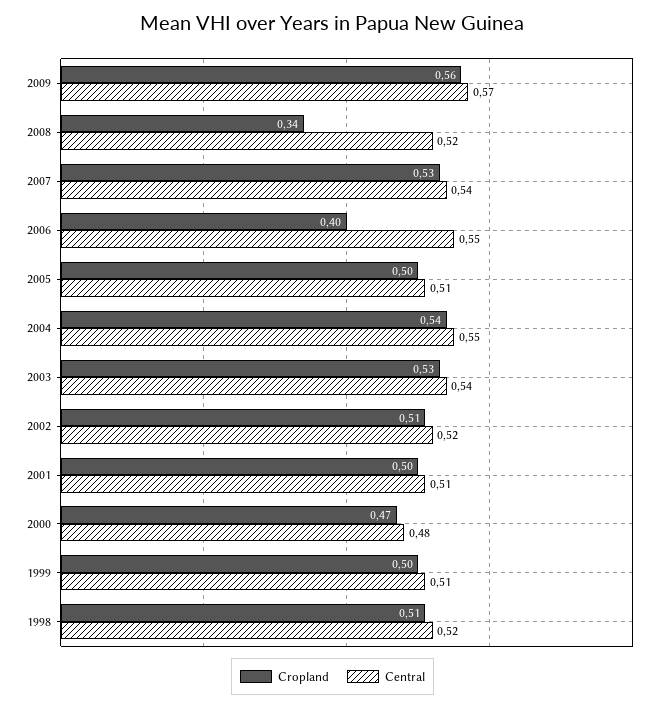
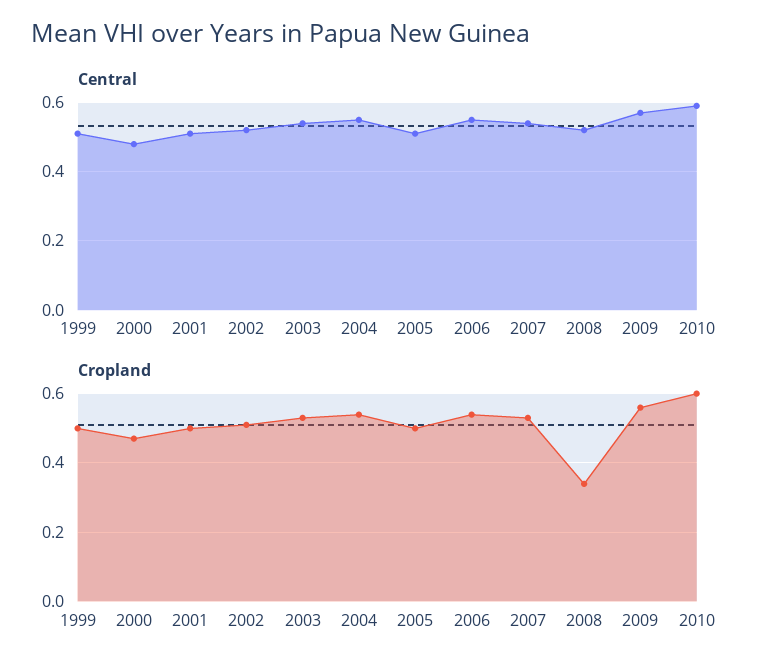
Cropland, 2006: 0.4 -> 0.55
Cropland, 1998: 0.51 -> none
Central, 1998: 0.52 -> none
Central, 2010: none -> 0.6
Cropland, 2010: none -> 0.6

